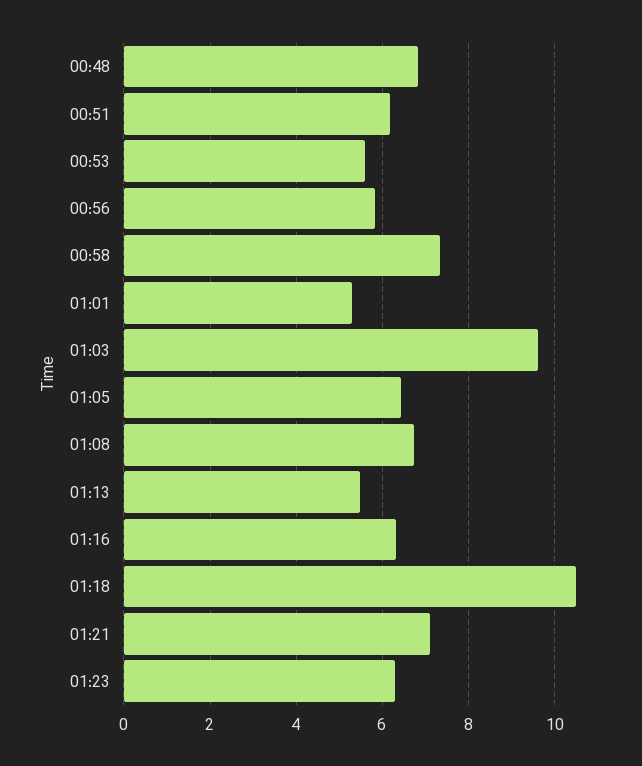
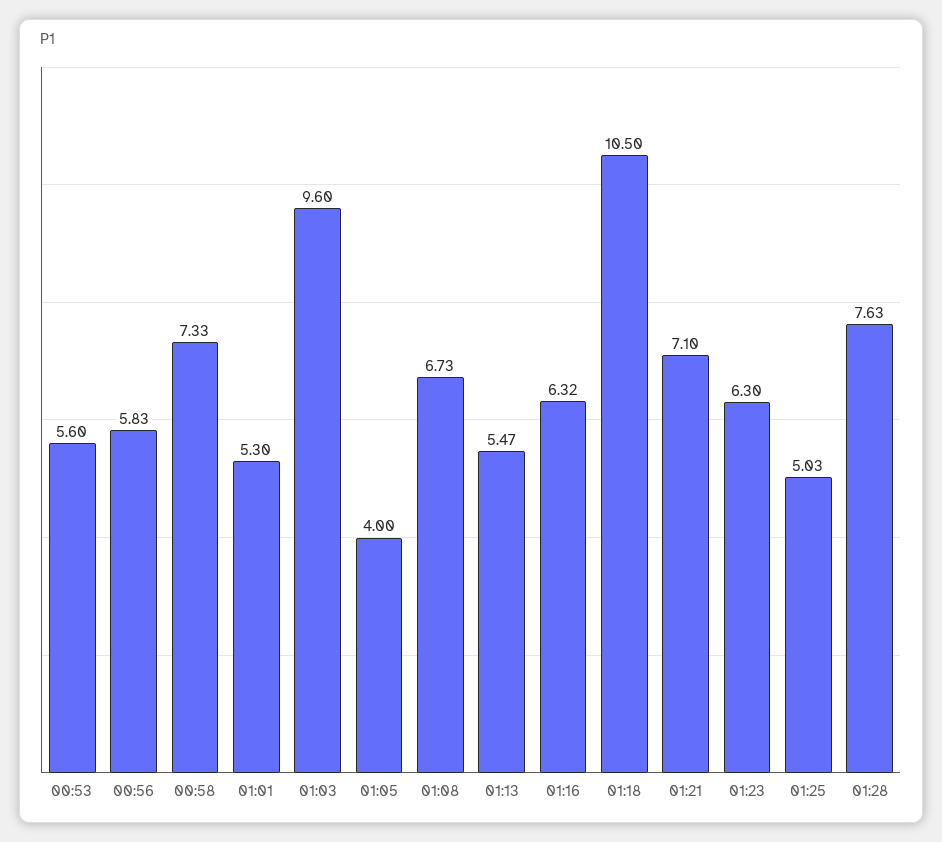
00:48: 6.8 -> none
00:51: 6.2 -> none
01:05: 6.4 -> 4
01:25: none -> 5.03
01:28: none -> 7.63

